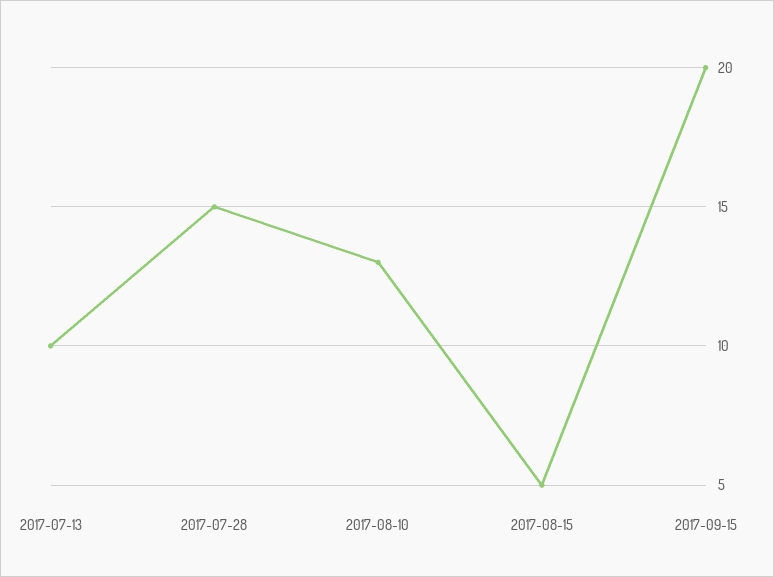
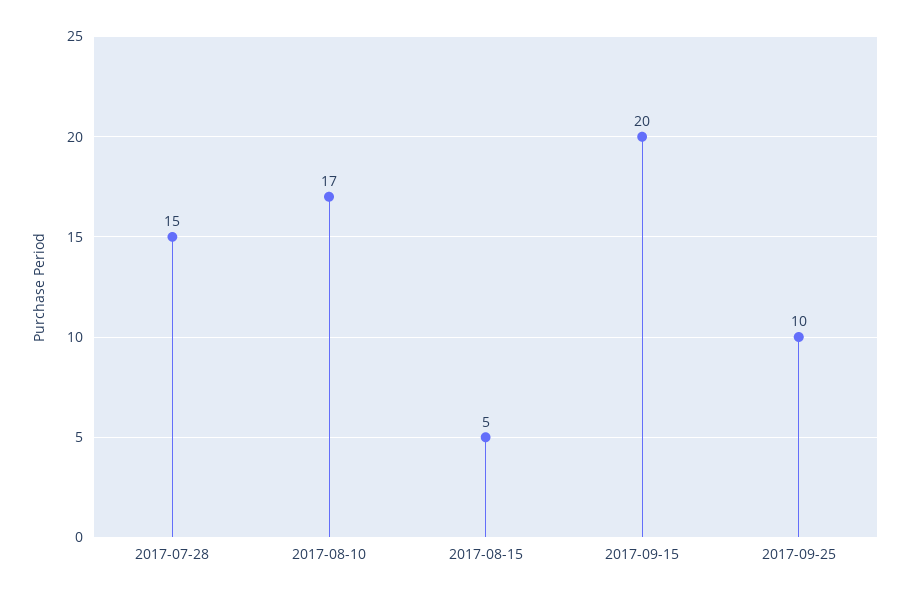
2017-07-13: 10 -> none
2017-08-10: 13 -> 17
2017-09-25: none -> 10

